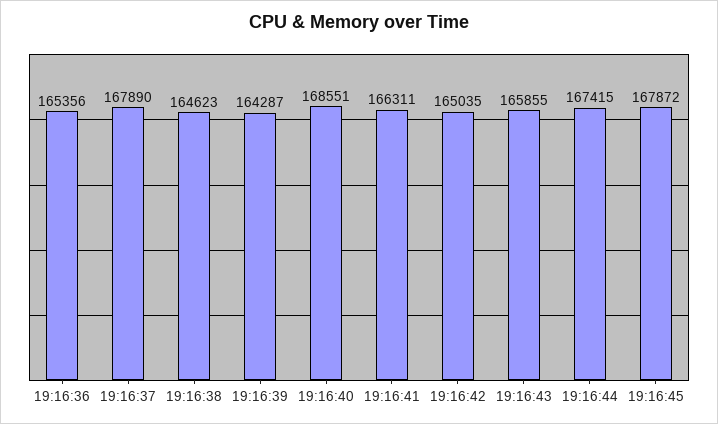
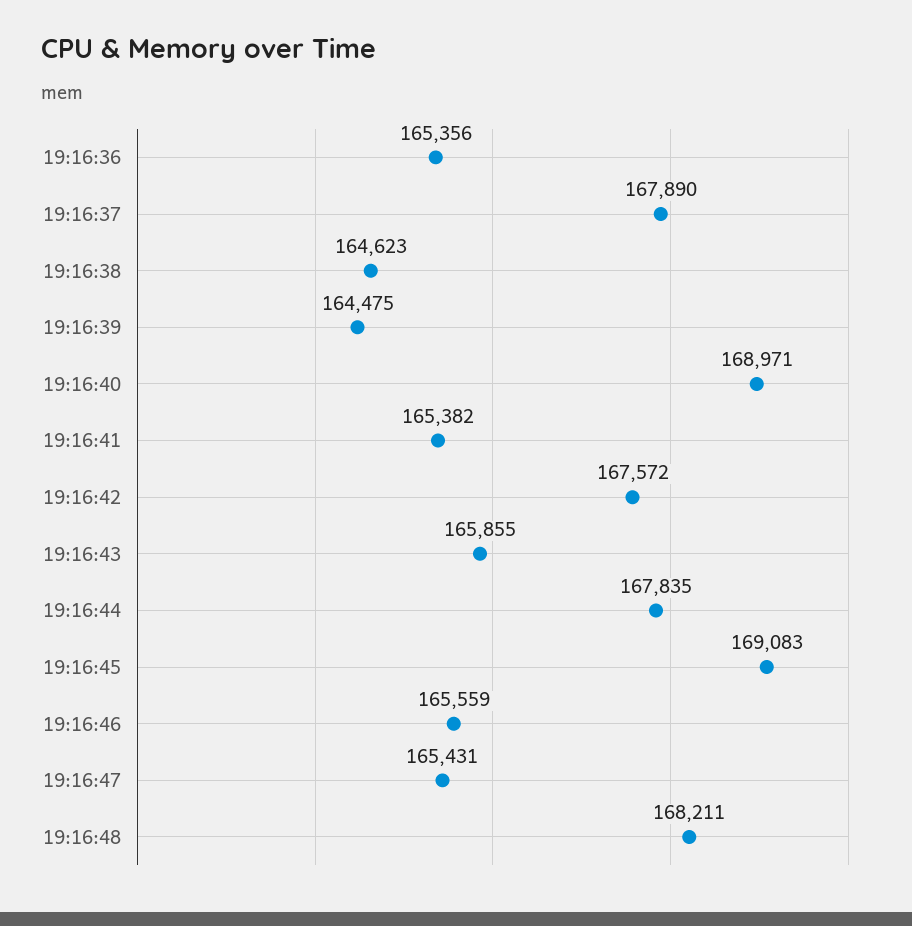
19:16:39: 164287 -> 164475
19:16:40: 168551 -> 168971
19:16:41: 166311 -> 165382
19:16:42: 165035 -> 167572
19:16:44: 167415 -> 167835
19:16:45: 167872 -> 169083
19:16:46: none -> 165559
19:16:47: none -> 165431
19:16:48: none -> 168211

